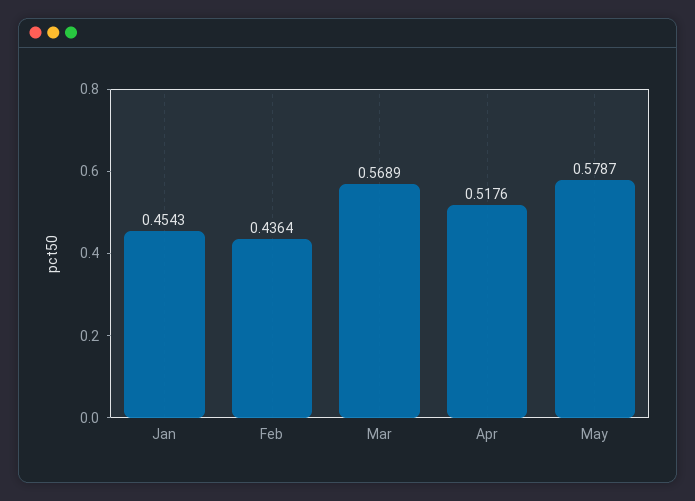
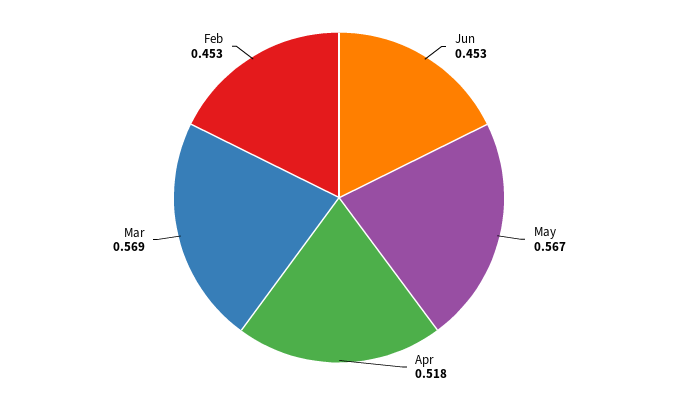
Jan: 0.4543 -> none
Feb: 0.4364 -> 0.453
May: 0.5787 -> 0.567
Jun: none -> 0.453

